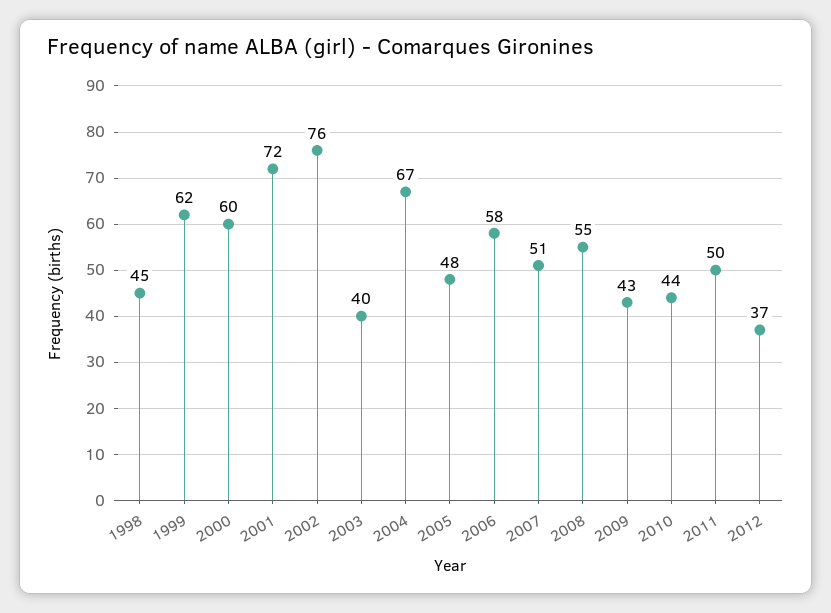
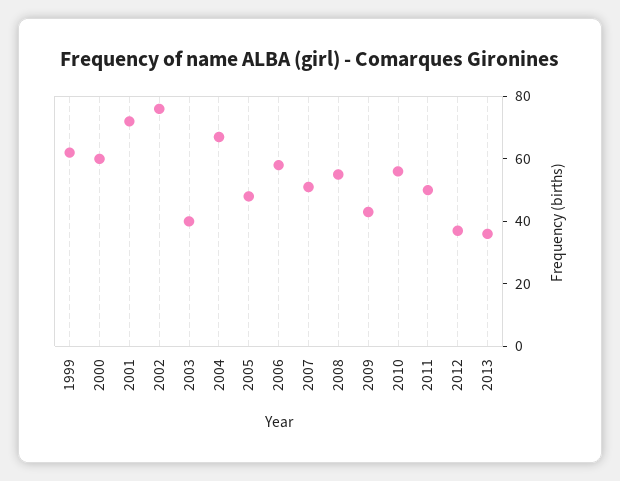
1998: 45 -> none
2010: 44 -> 55
2013: none -> 35

